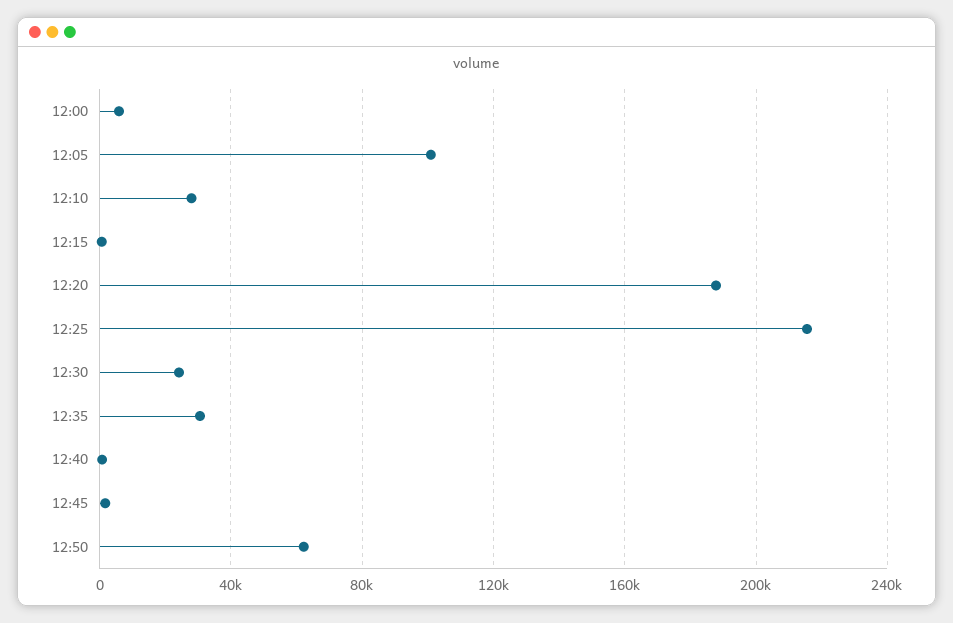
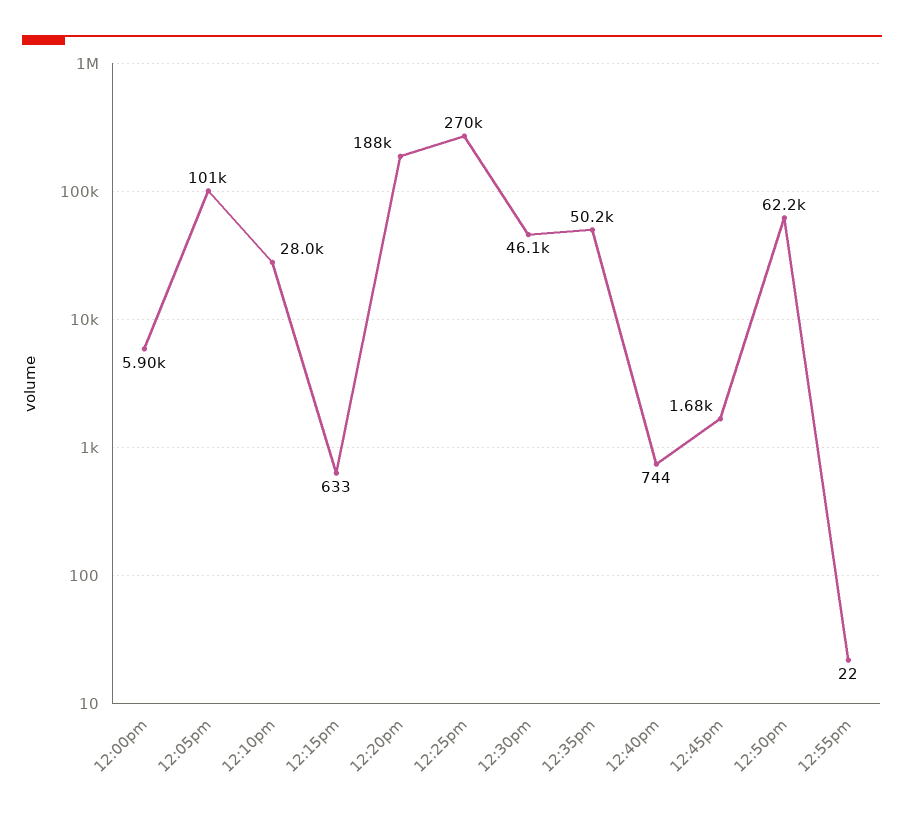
12:25: 215000 -> 270000
12:30: 25000 -> 46100
12:35: 30000 -> 50200
12:55pm: none -> 22

